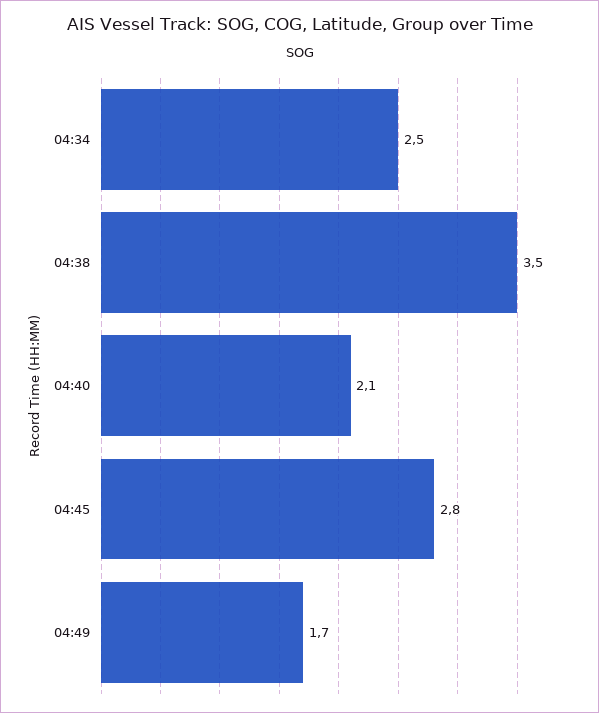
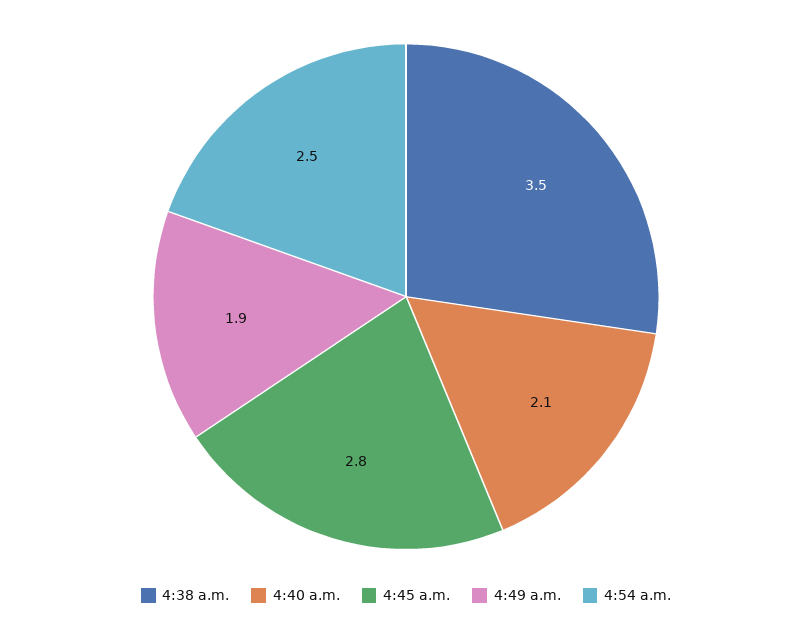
04:34: 2.5 -> none
04:49: 1.7 -> 1.9
4:54 a.m.: none -> 2.5

